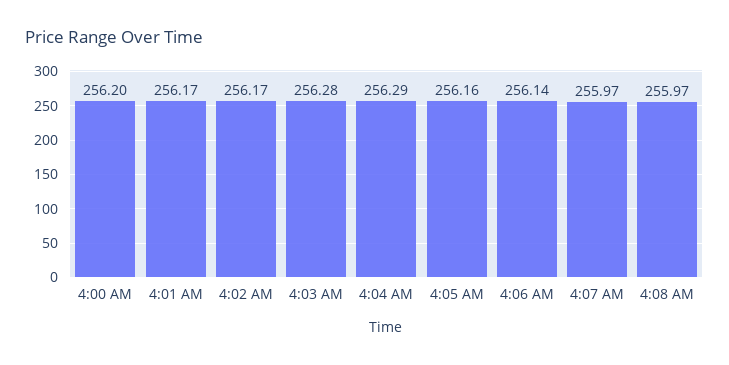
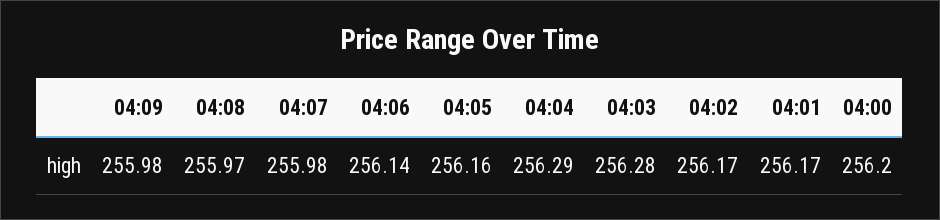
4:07 AM: 255.97 -> 255.98
04:09: none -> 255.98

